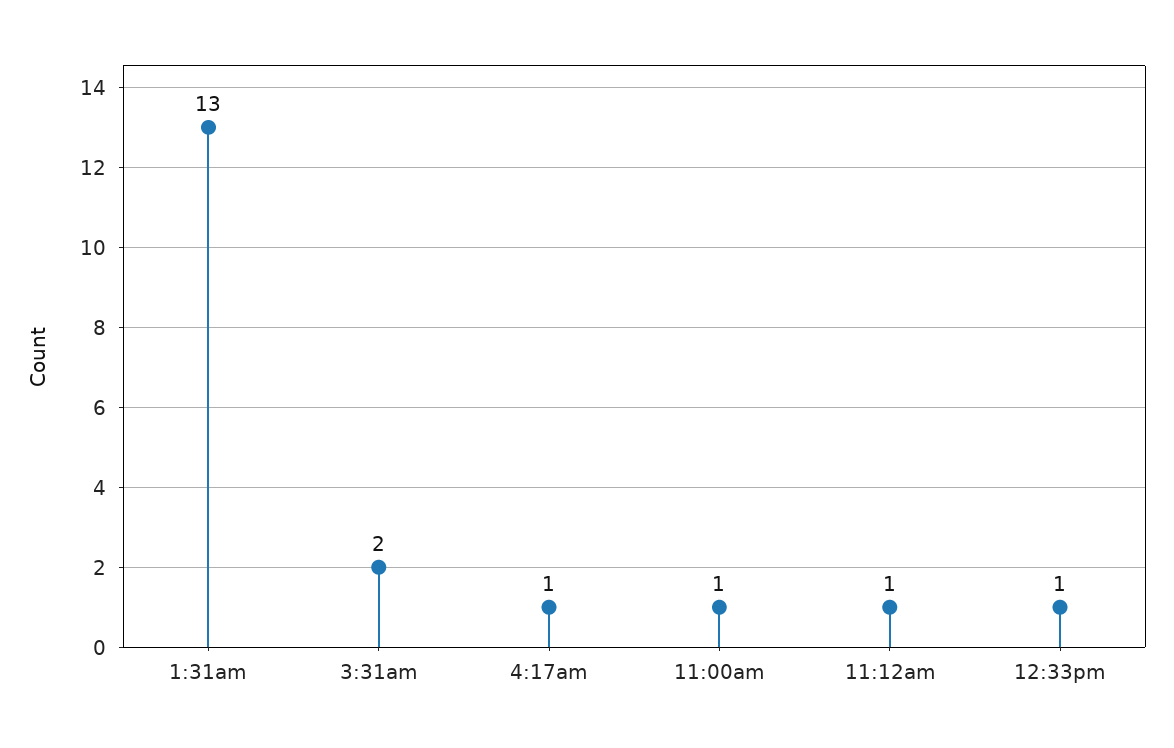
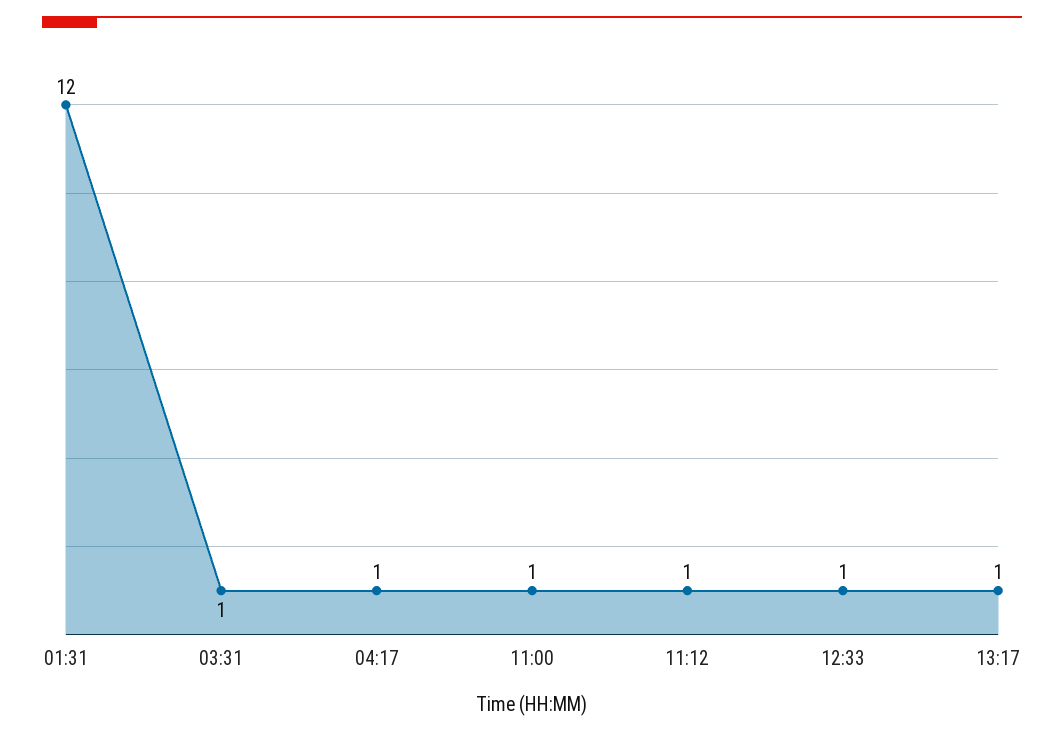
1:31am: 13 -> 12
3:31am: 2 -> 1
13:17: none -> 1

